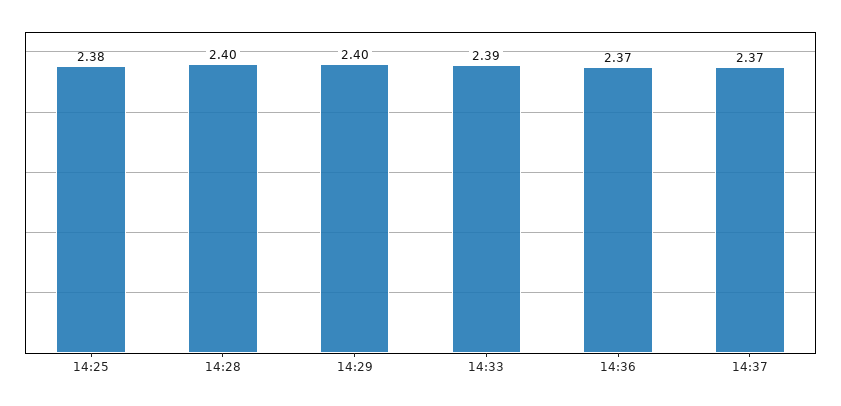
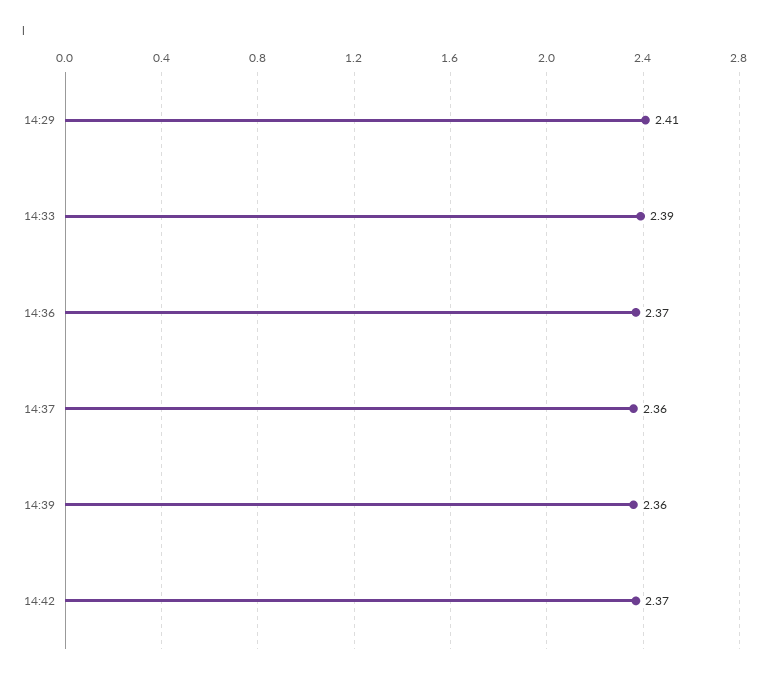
14:25: 2.38 -> none
14:28: 2.4 -> none
14:29: 2.4 -> 2.41
14:37: 2.37 -> 2.36
14:39: none -> 2.36
14:42: none -> 2.37

